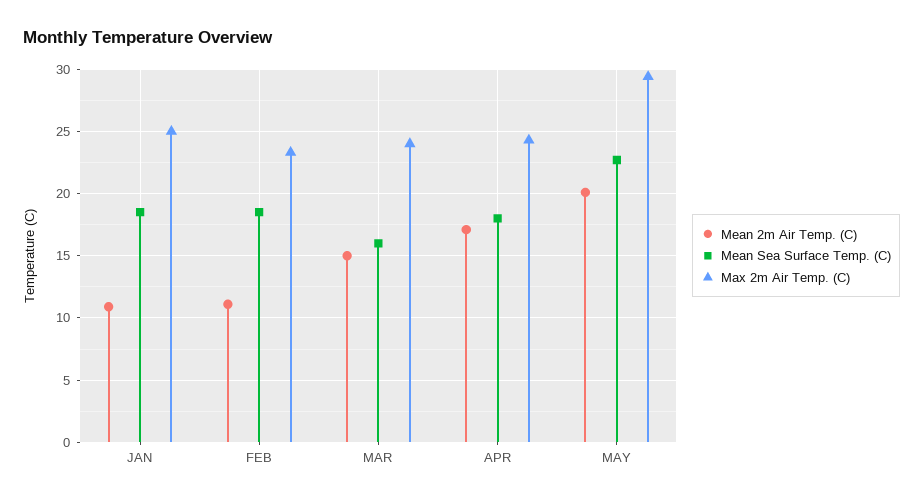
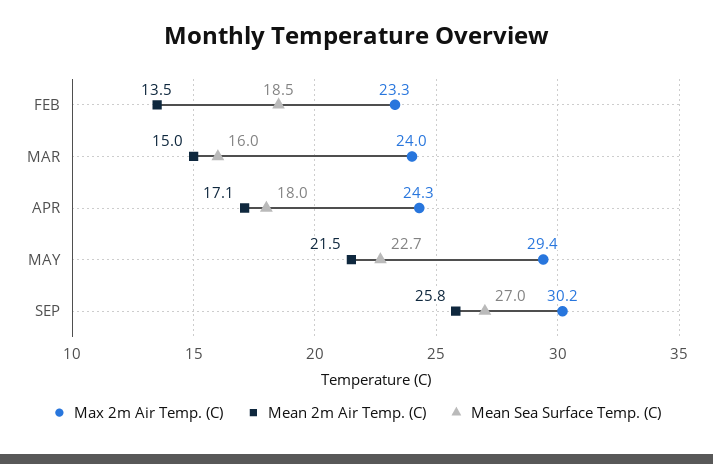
Mean 2m Air Temp. (C), JAN: 11 -> none
Mean Sea Surface Temp. (C), JAN: 18.5 -> none
Max 2m Air Temp. (C), JAN: 25 -> none
Mean 2m Air Temp. (C), FEB: 11 -> 13.5
Mean 2m Air Temp. (C), MAY: 20 -> 21.5
Max 2m Air Temp. (C), SEP: none -> 30.2
Mean 2m Air Temp. (C), SEP: none -> 25.8
Mean Sea Surface Temp. (C), SEP: none -> 27

